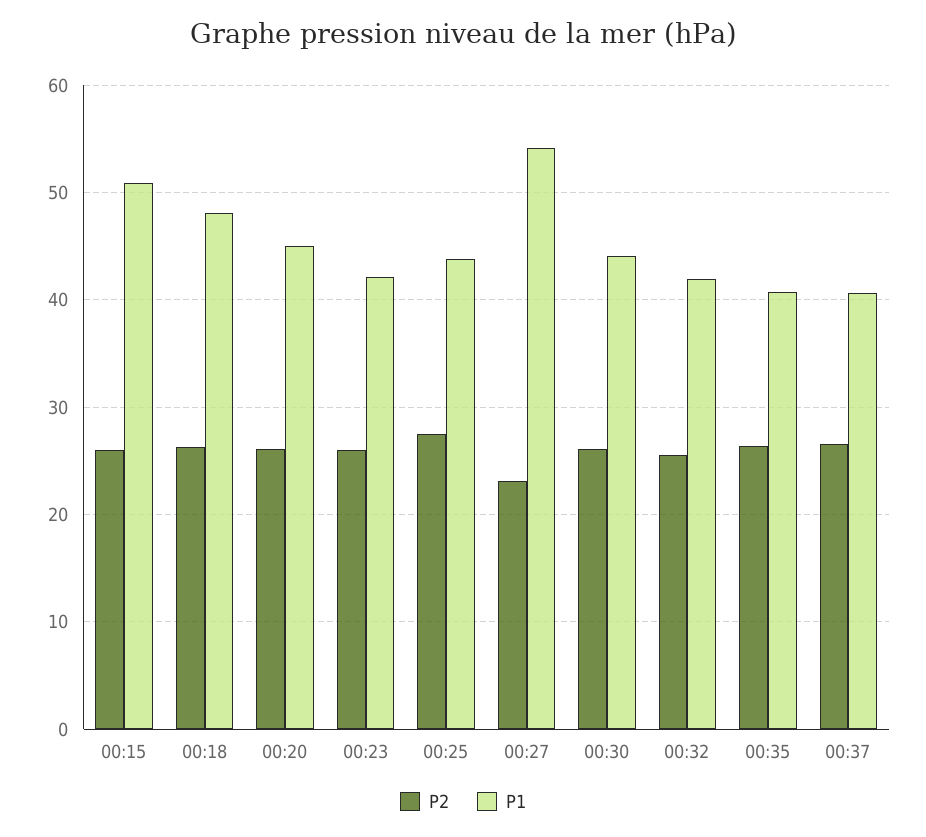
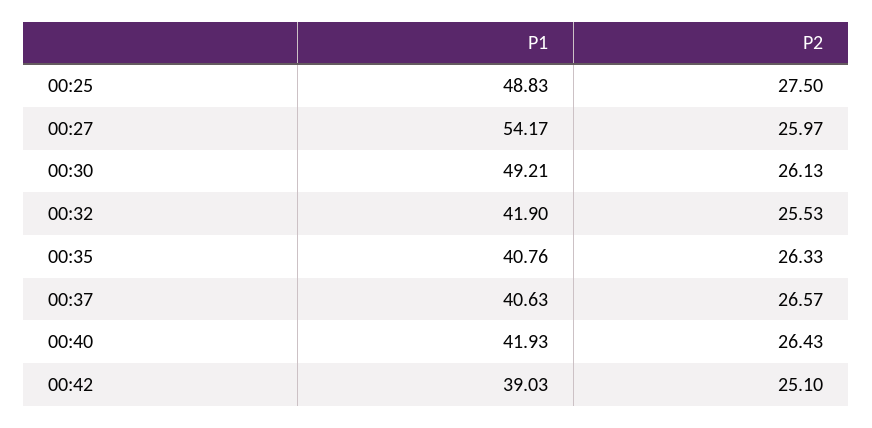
P2, 00:15: 26 -> none
P1, 00:15: 51 -> none
P2, 00:18: 26 -> none
P1, 00:18: 48 -> none
P2, 00:20: 26 -> none
P1, 00:20: 45 -> none
P2, 00:23: 26 -> none
P1, 00:23: 42 -> none
P1, 00:25: 44 -> 48.83
P2, 00:27: 23 -> 25.97
P1, 00:30: 44 -> 49.21
P1, 00:40: none -> 41.93
P2, 00:40: none -> 26.43
P1, 00:42: none -> 39.03
P2, 00:42: none -> 25.1

